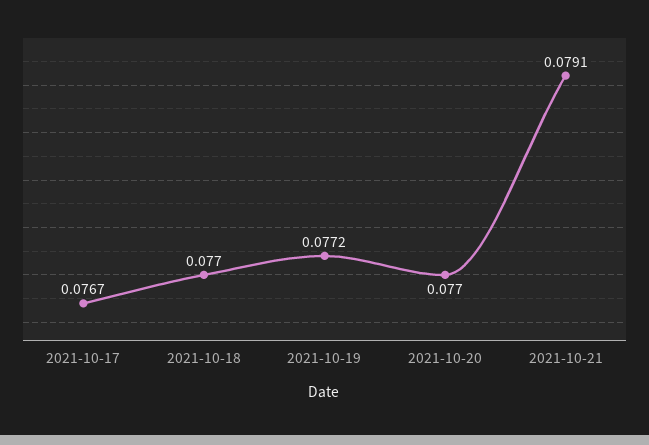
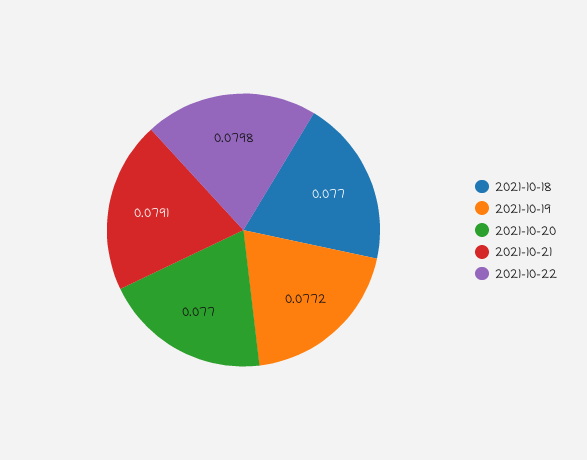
2021-10-17: 0.0767 -> none
2021-10-22: none -> 0.0798

